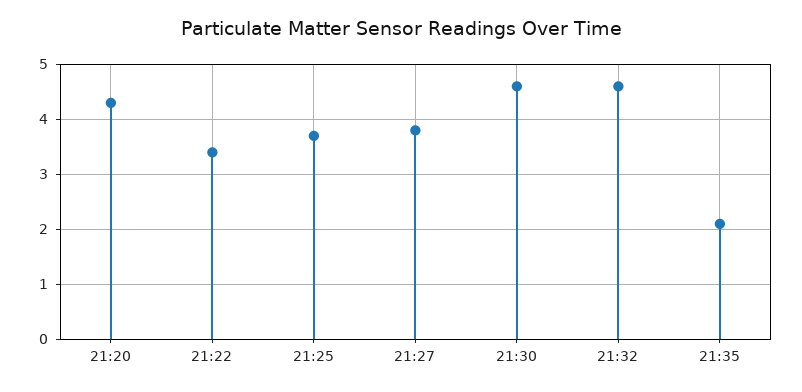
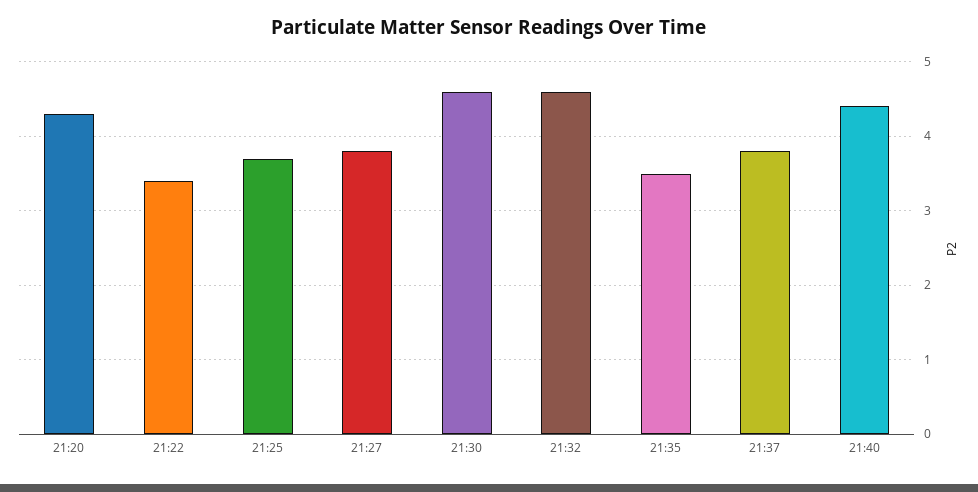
21:35: 2 -> 3.5
21:37: none -> 3.8
21:40: none -> 4.4

